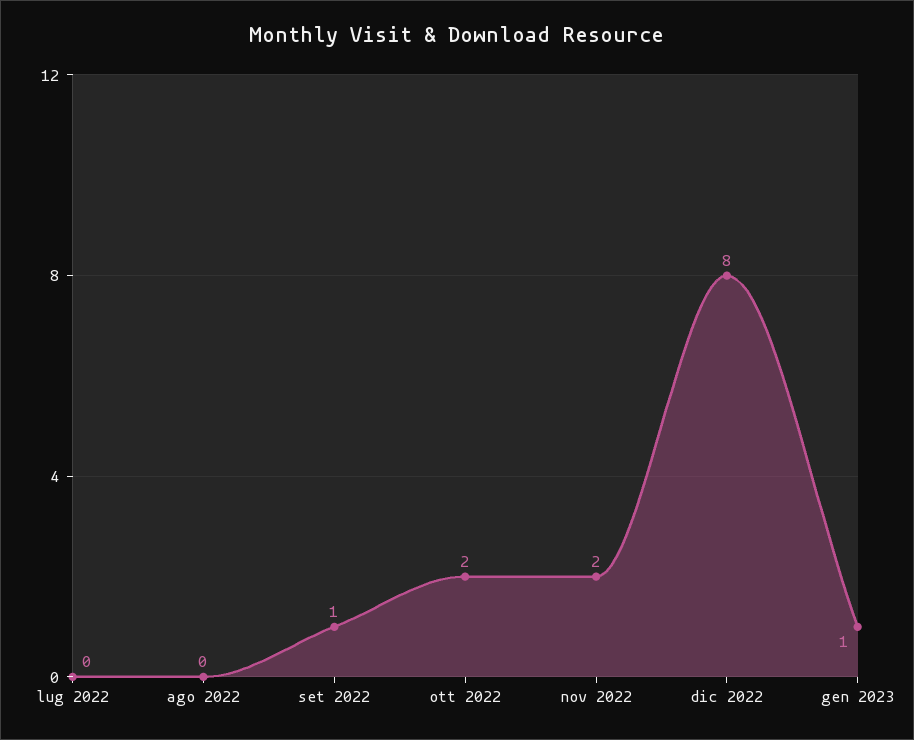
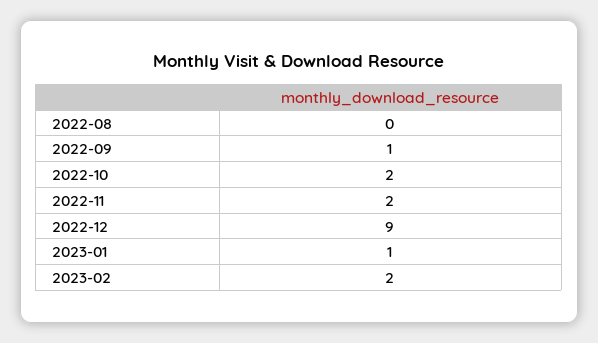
lug 2022: 0 -> none
dic 2022: 8 -> 9
2023-02: none -> 2

